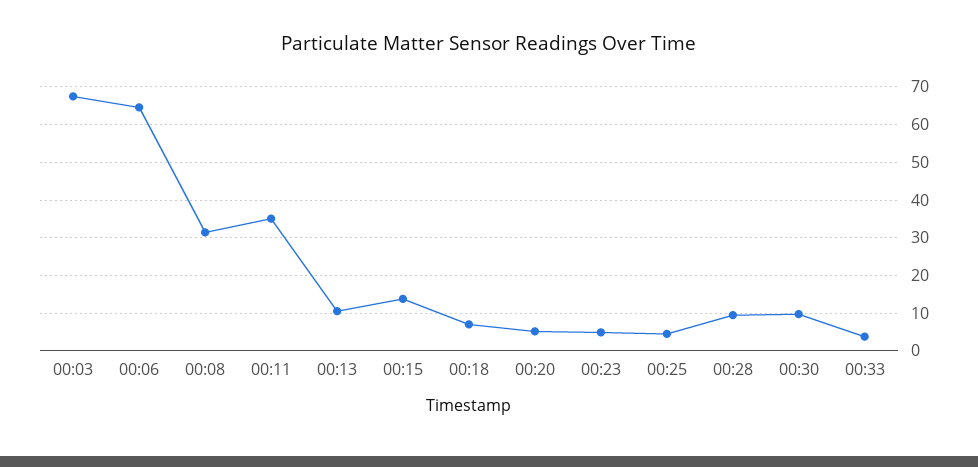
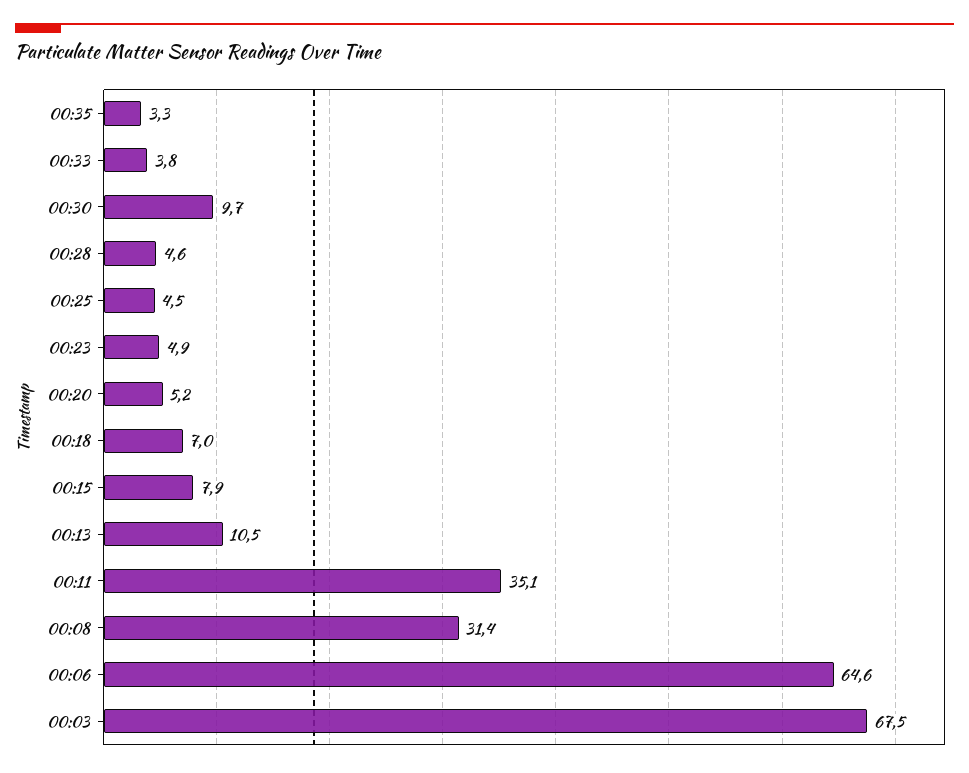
00:15: 14 -> 7.9
00:28: 10 -> 4.6
00:35: none -> 3.3

